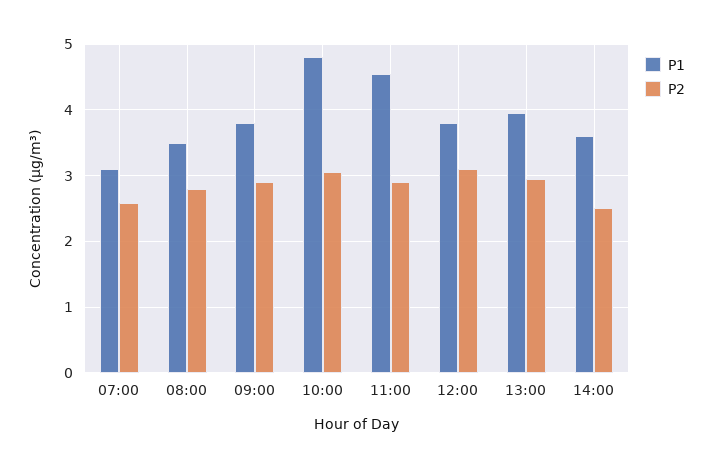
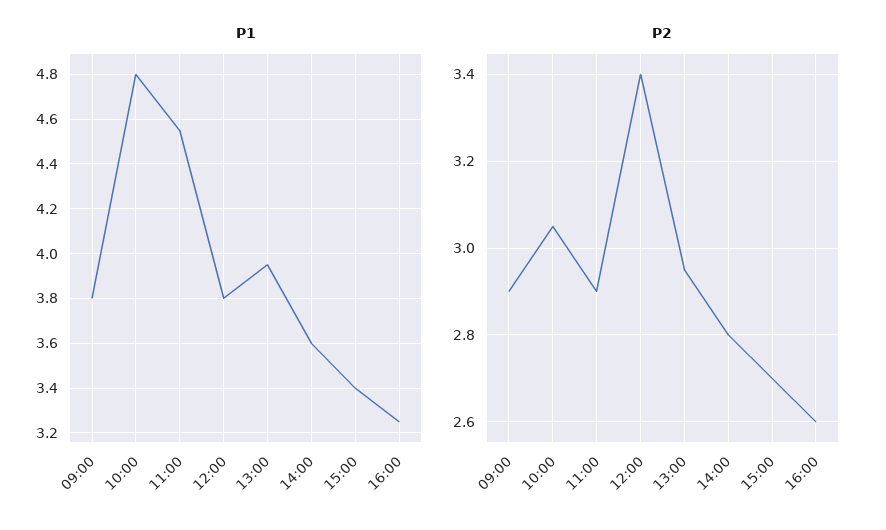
P1, 07:00: 3.1 -> none
P2, 07:00: 2.6 -> none
P1, 08:00: 3.5 -> none
P2, 08:00: 2.8 -> none
P2, 12:00: 3.1 -> 3.4
P2, 14:00: 2.5 -> 2.8
P1, 15:00: none -> 3.4
P1, 16:00: none -> 3.25
P2, 15:00: none -> 2.7
P2, 16:00: none -> 2.6

